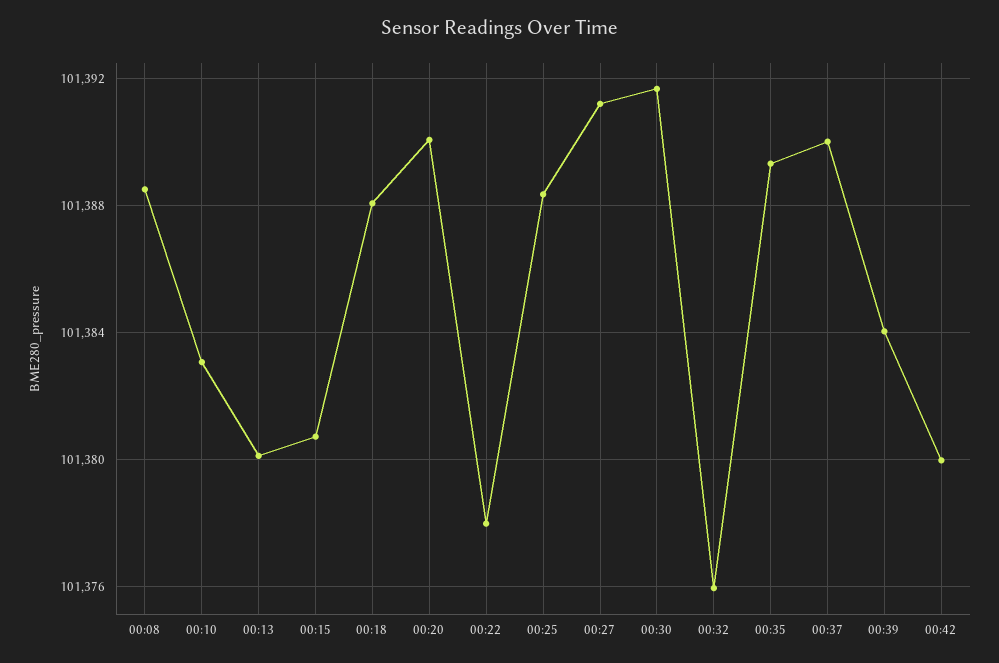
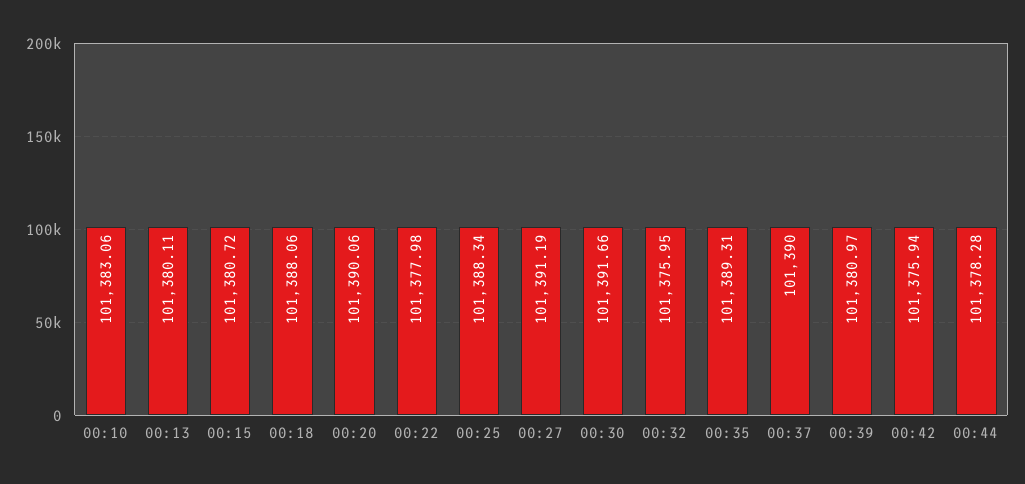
00:08: 101388.5 -> none
00:39: 101384 -> 101380.97
00:42: 101380 -> 101375.94
00:44: none -> 101378.28

